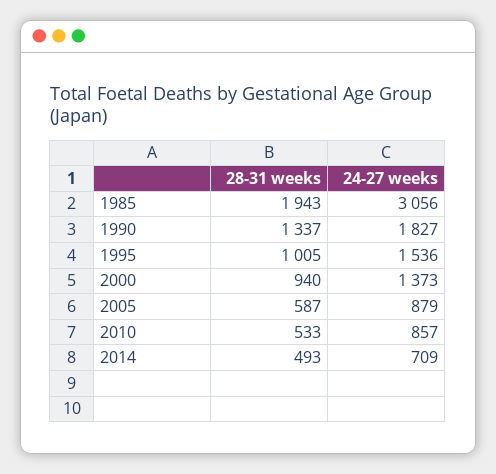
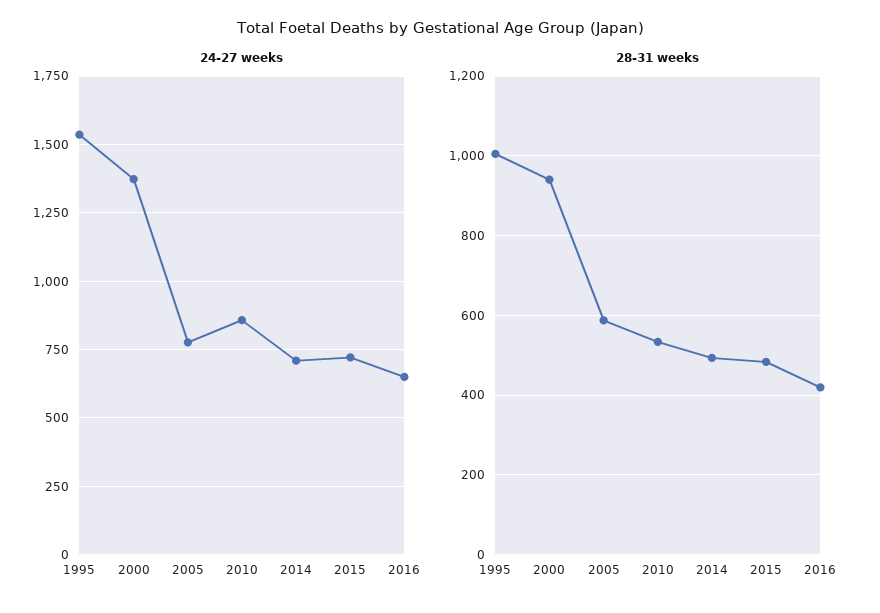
28-31 weeks, 1985: 1943 -> none
24-27 weeks, 1985: 3056 -> none
28-31 weeks, 1990: 1337 -> none
24-27 weeks, 1990: 1827 -> none
24-27 weeks, 2005: 879 -> 775
24-27 weeks, 2015: none -> 725
24-27 weeks, 2016: none -> 650
28-31 weeks, 2015: none -> 480
28-31 weeks, 2016: none -> 420

